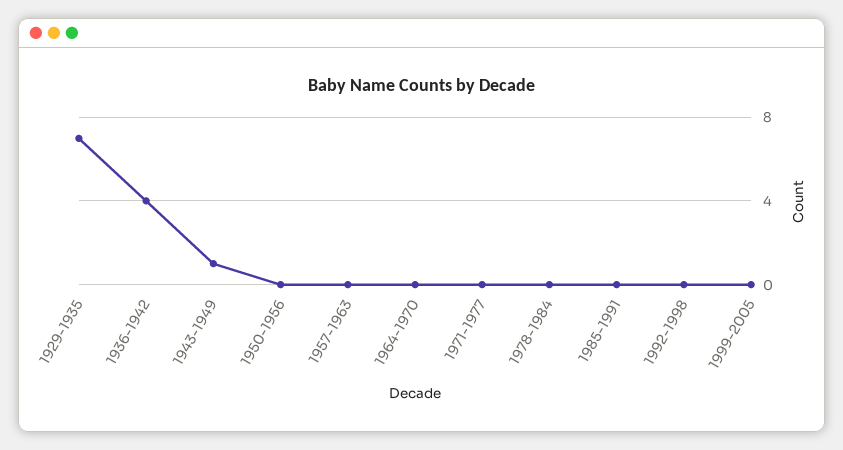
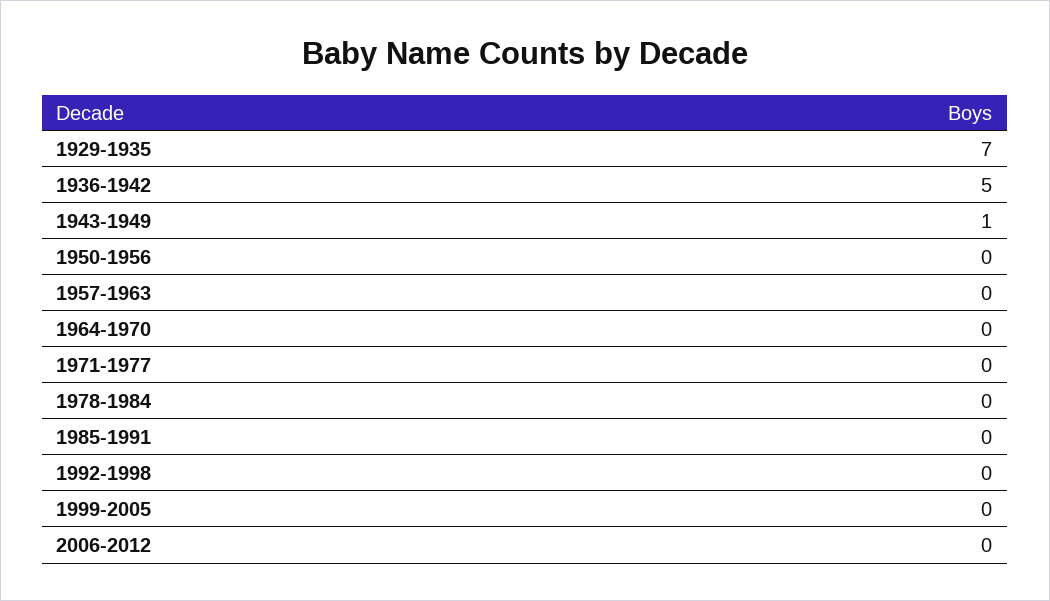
1936-1942: 4 -> 5
2006-2012: none -> 0

